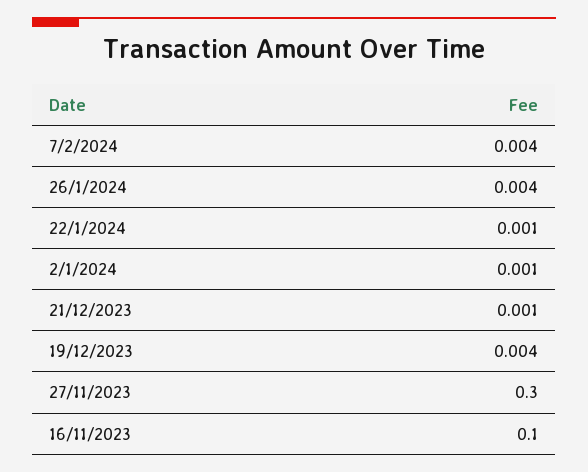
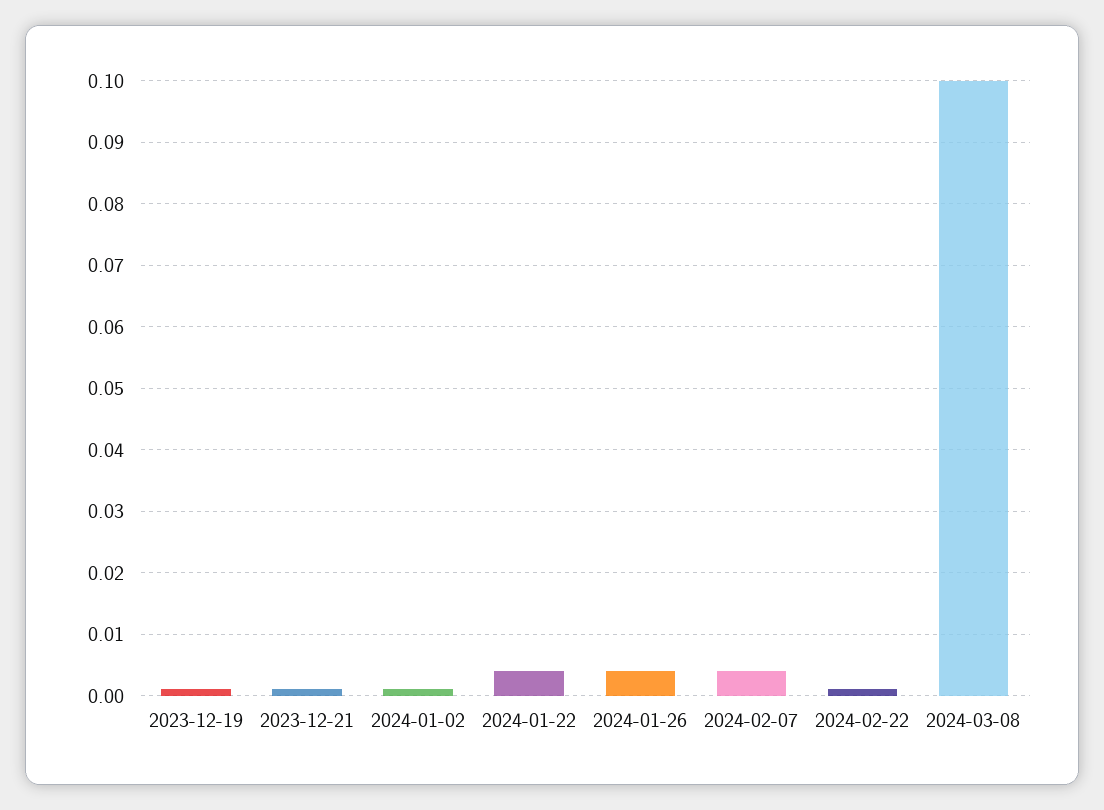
22/1/2024: 0.001 -> 0.004
19/12/2023: 0.004 -> 0.001
27/11/2023: 0.3 -> none
16/11/2023: 0.1 -> none
2024-02-22: none -> 0.001
2024-03-08: none -> 0.1

